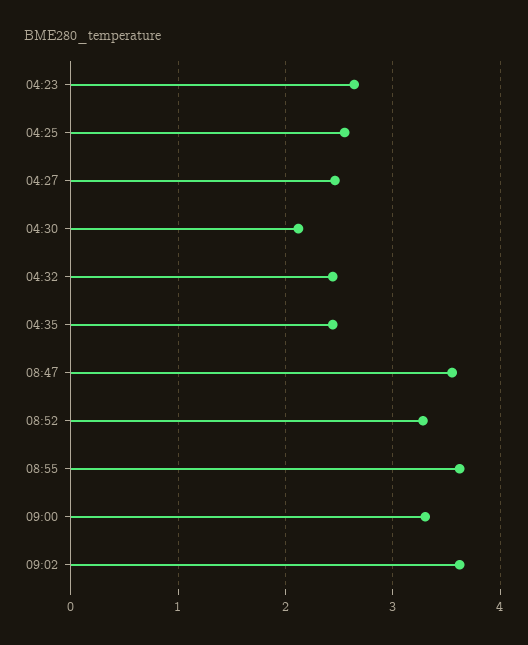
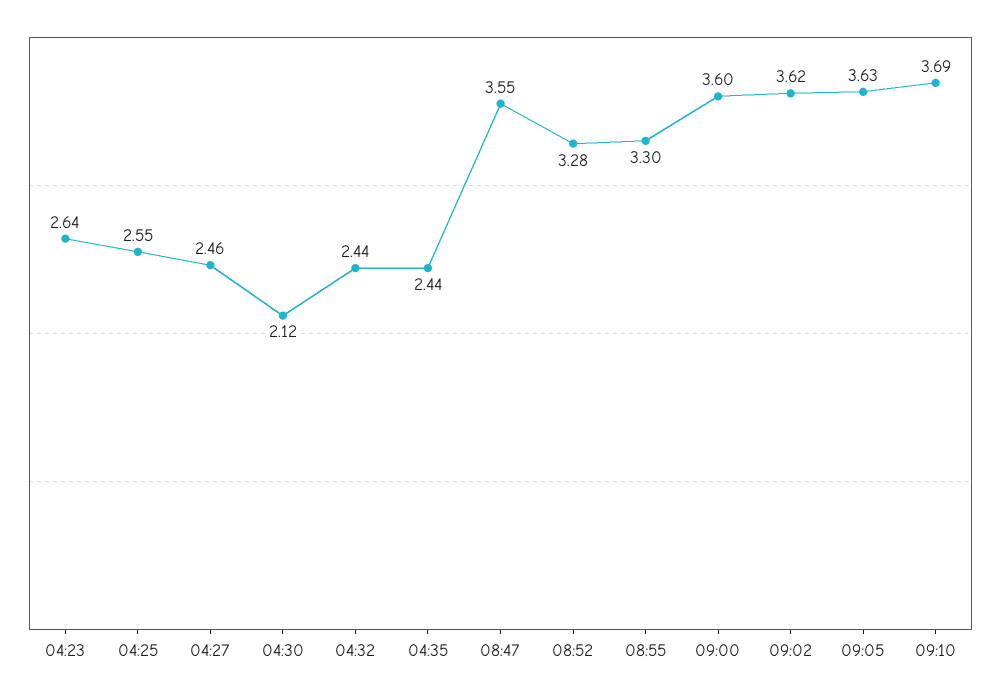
08:55: 3.6 -> 3.3
09:00: 3.3 -> 3.6
09:05: none -> 3.63
09:10: none -> 3.69

